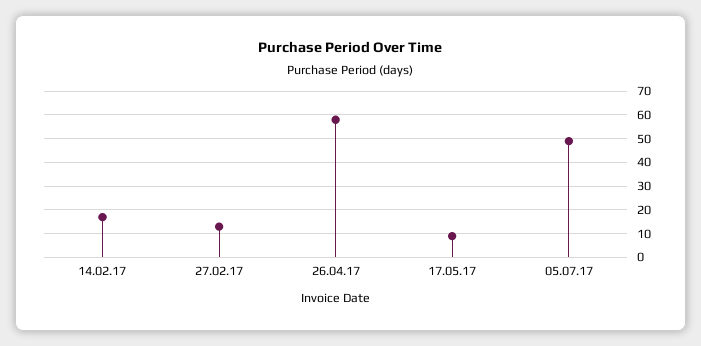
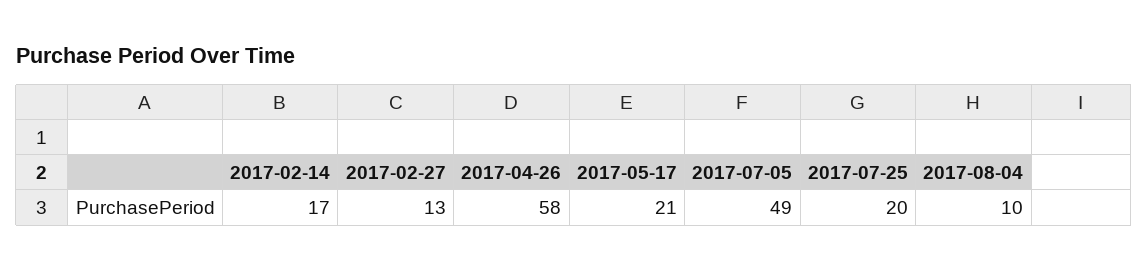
17.05.17: 10 -> 21
2017-07-25: none -> 20
2017-08-04: none -> 10

